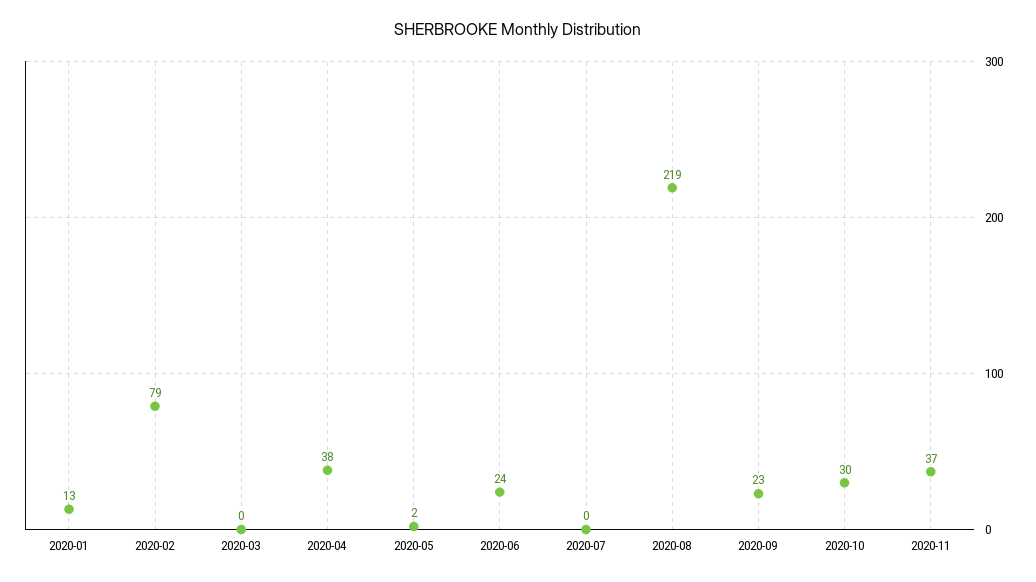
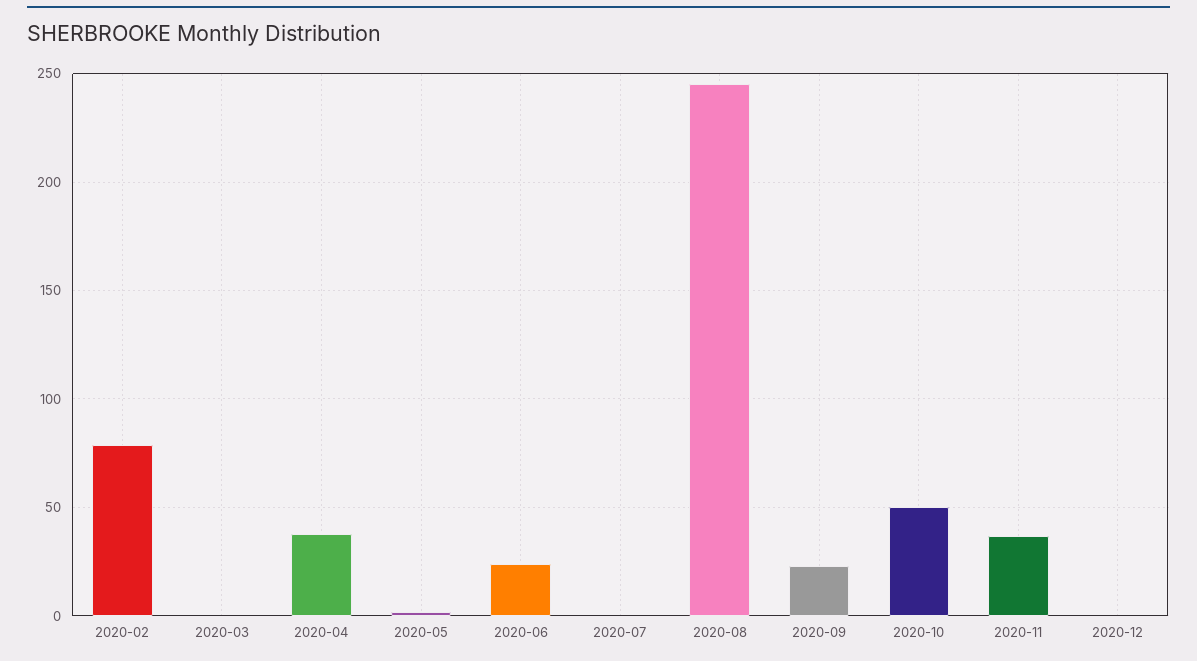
2020-01: 13 -> none
2020-08: 219 -> 245
2020-10: 30 -> 50
2020-12: none -> 0

